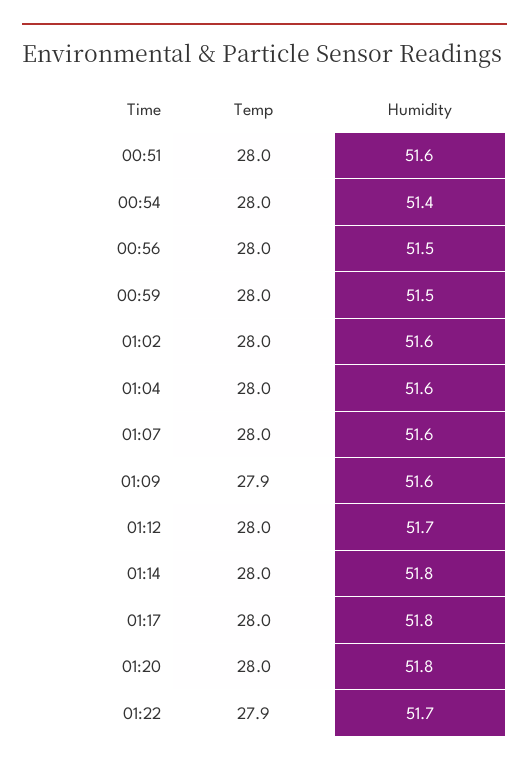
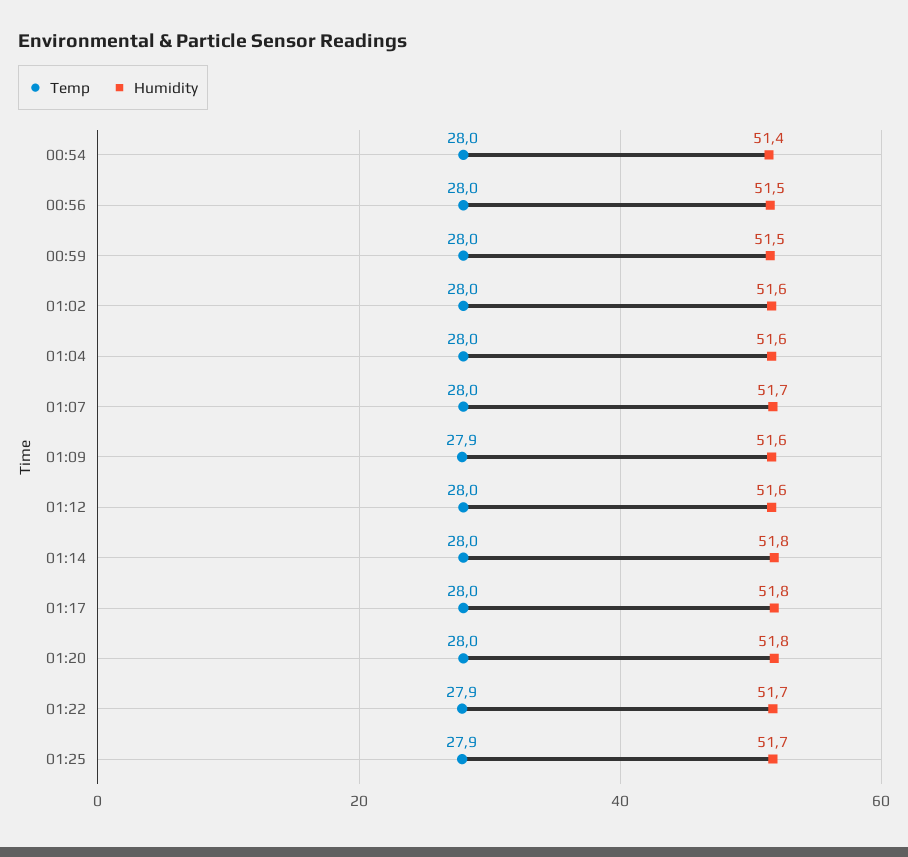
Temp, 00:51: 28 -> none
Humidity, 00:51: 51.6 -> none
Humidity, 01:07: 51.6 -> 51.7
Humidity, 01:12: 51.7 -> 51.6
Temp, 01:25: none -> 27.9
Humidity, 01:25: none -> 51.7

